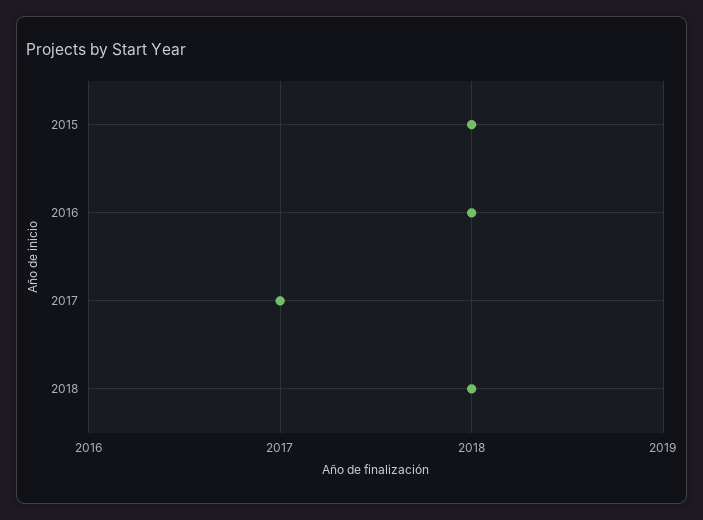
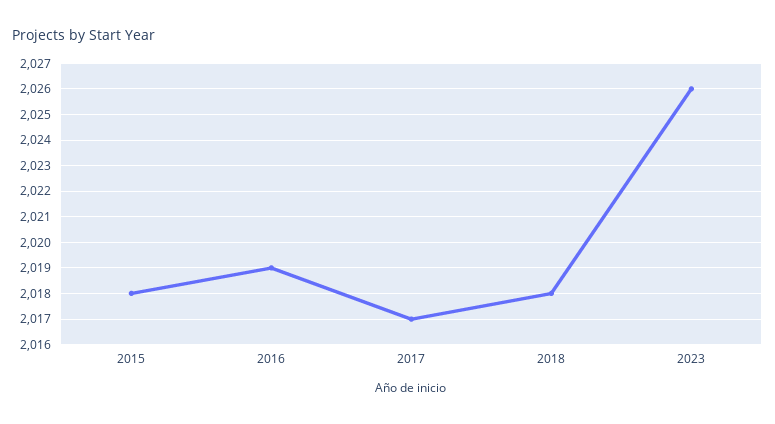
2016: 2018 -> 2019
2023: none -> 2026

